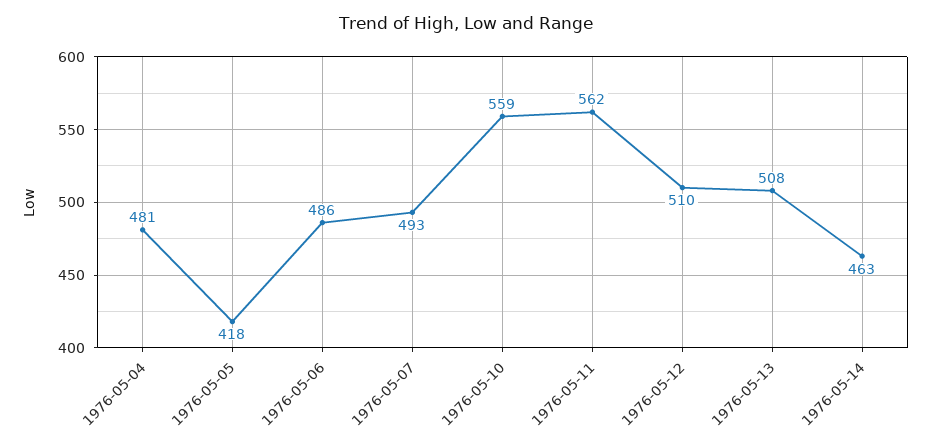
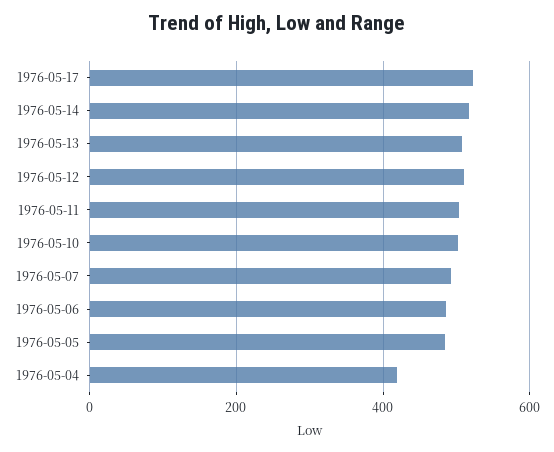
1976-05-04: 481 -> 420
1976-05-05: 418 -> 480
1976-05-10: 559 -> 500
1976-05-11: 562 -> 500
1976-05-14: 463 -> 520
1976-05-17: none -> 520

